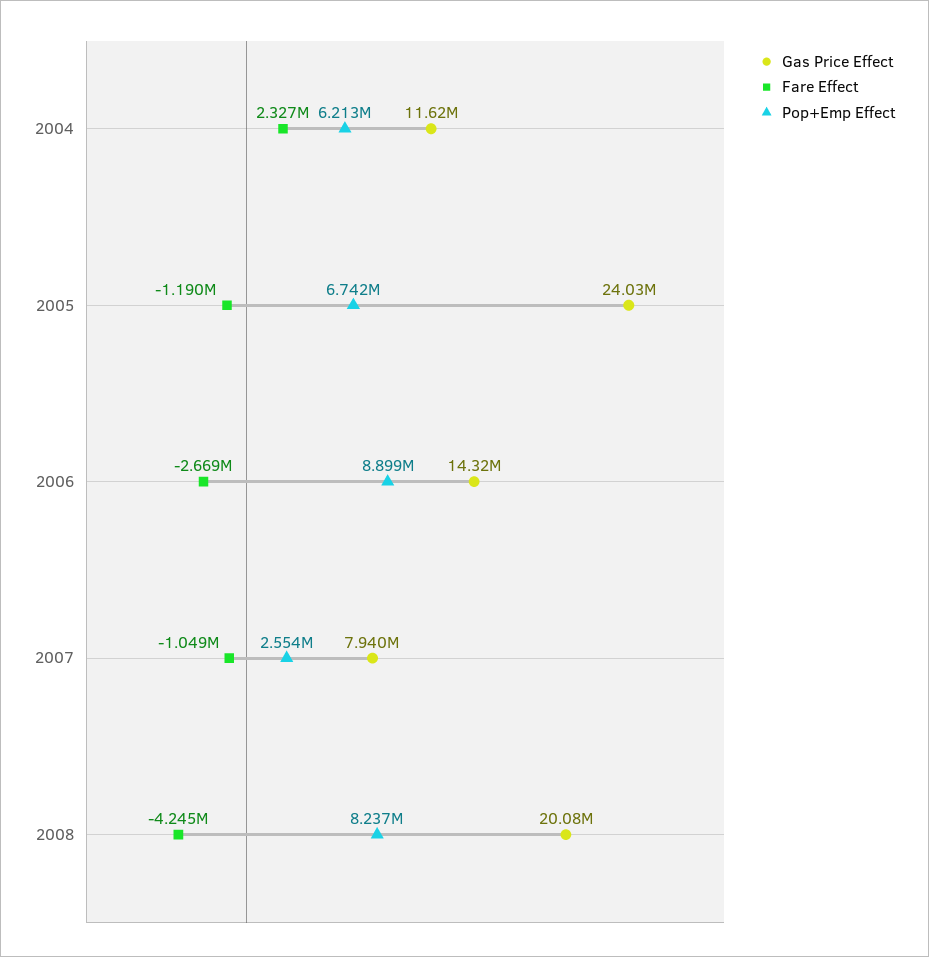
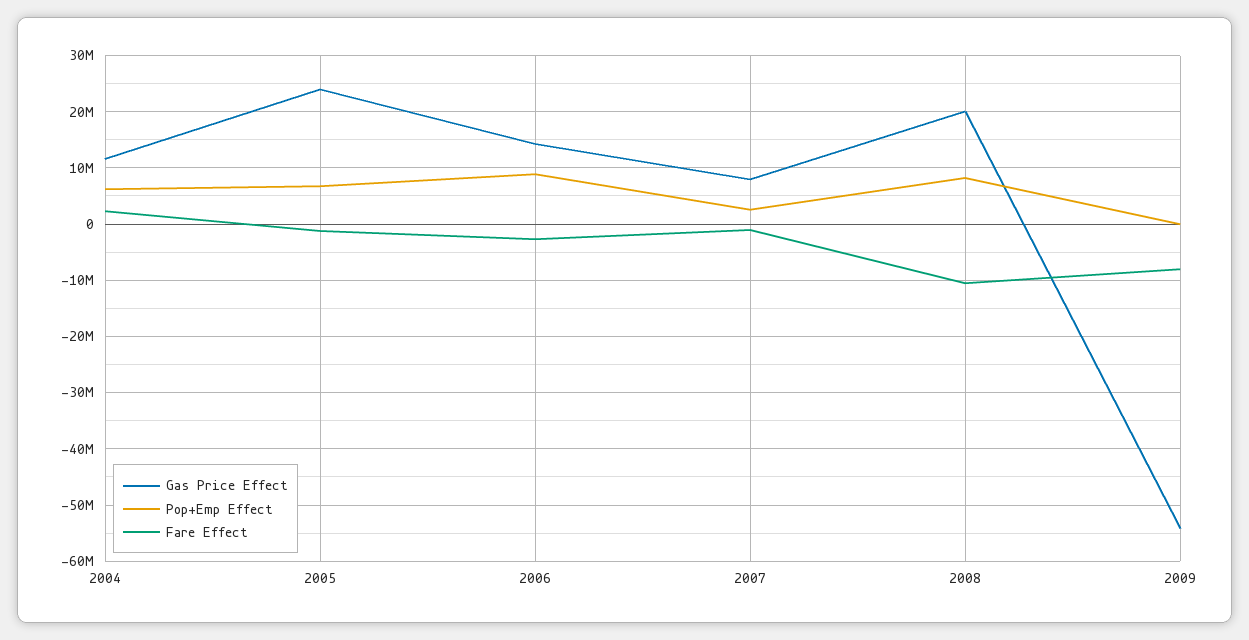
Fare Effect, 2008: -4245000 -> -10000000
Gas Price Effect, 2009: none -> -54000000
Pop+Emp Effect, 2009: none -> 0
Fare Effect, 2009: none -> -8000000

